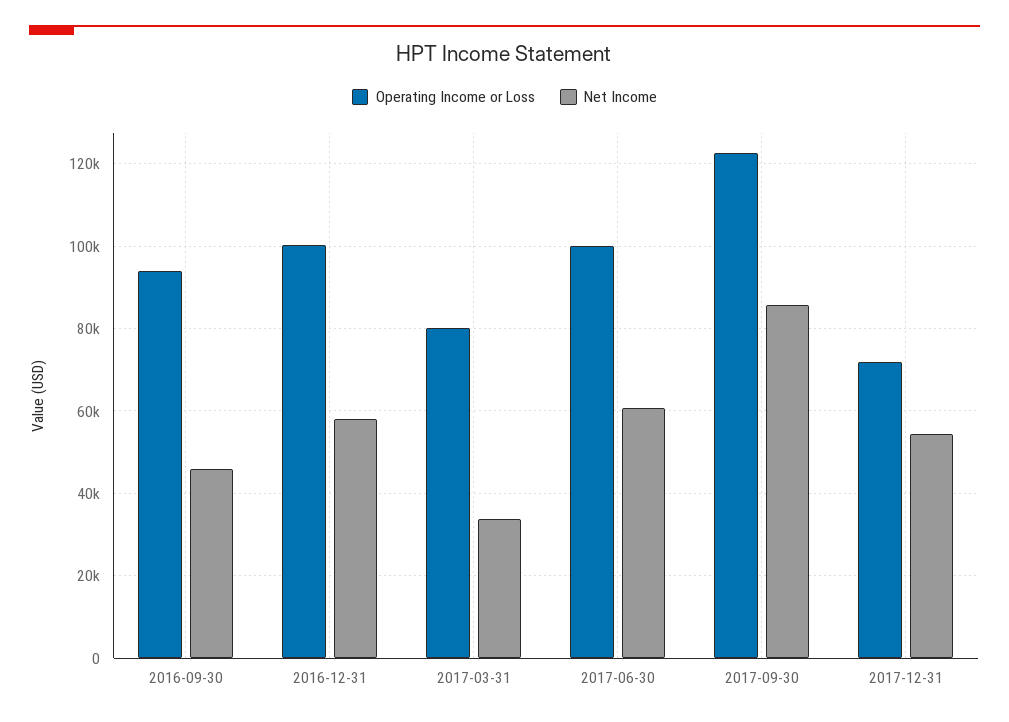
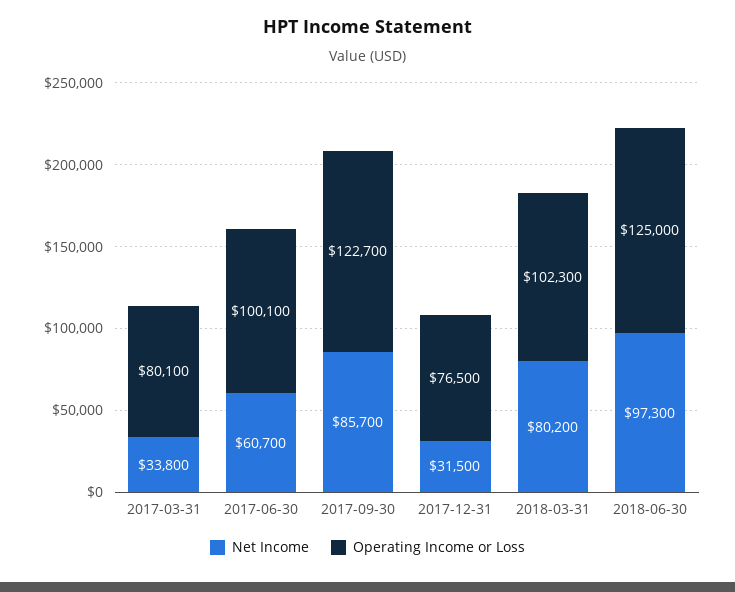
Operating Income or Loss, 2016-09-30: 94000 -> none
Net Income, 2016-09-30: 46000 -> none
Operating Income or Loss, 2016-12-31: 100000 -> none
Net Income, 2016-12-31: 58000 -> none
Operating Income or Loss, 2017-12-31: 72000 -> 76500
Net Income, 2017-12-31: 54000 -> 31500
Net Income, 2018-03-31: none -> 80200
Operating Income or Loss, 2018-03-31: none -> 102300
Net Income, 2018-06-30: none -> 97300
Operating Income or Loss, 2018-06-30: none -> 125000

